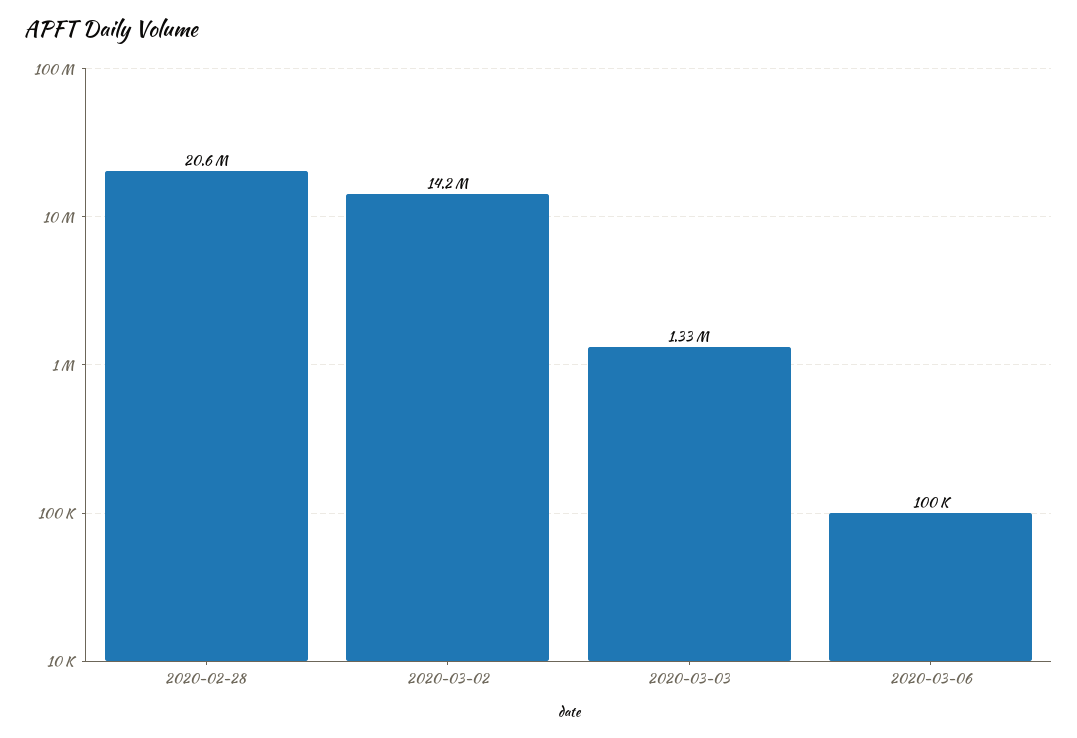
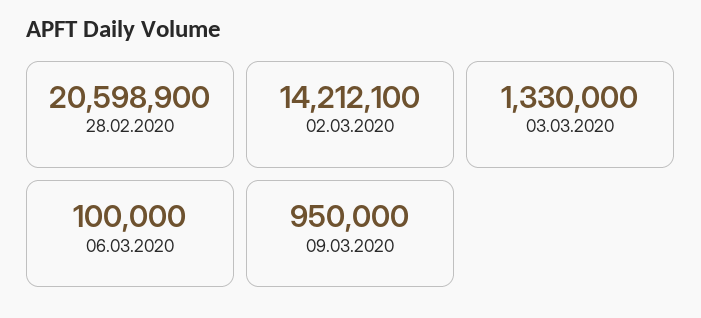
09.03.2020: none -> 950000

